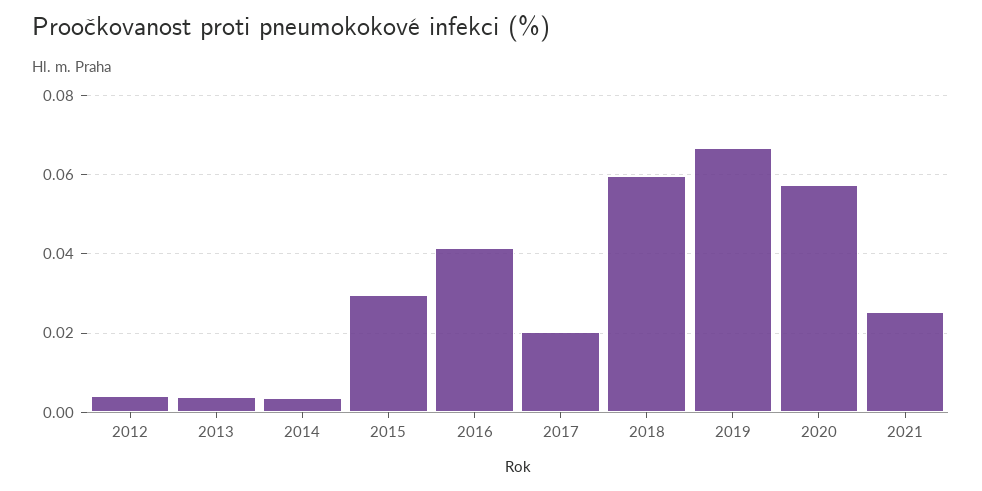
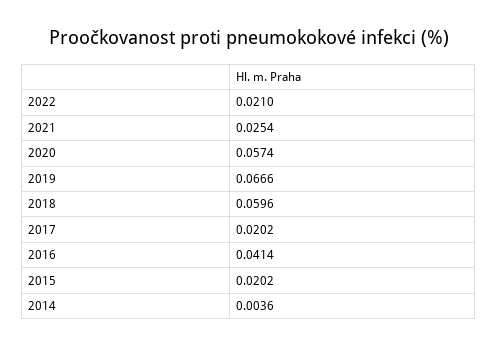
2012: 0.004 -> none
2013: 0.004 -> none
2015: 0.03 -> 0.0202
2022: none -> 0.021

